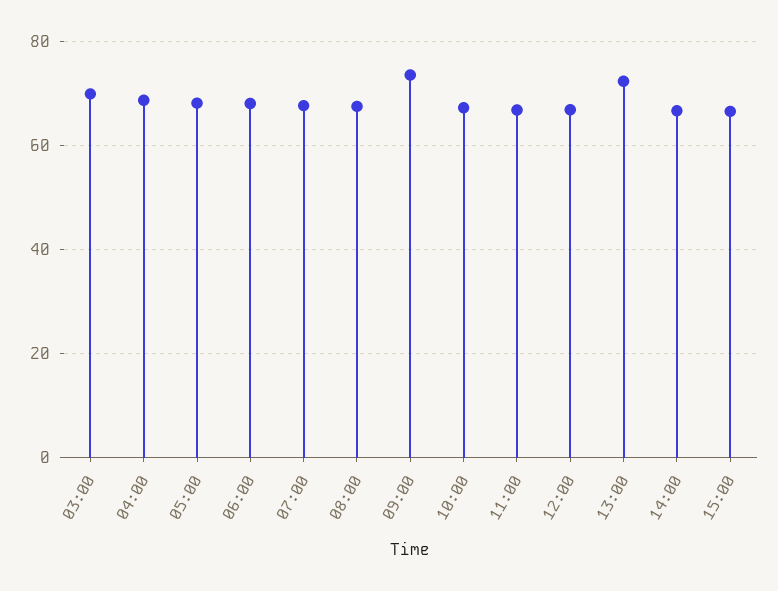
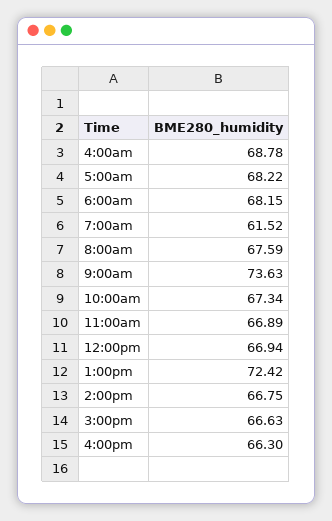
03:00: 70 -> none
07:00: 68 -> 61.52
4:00pm: none -> 66.3

